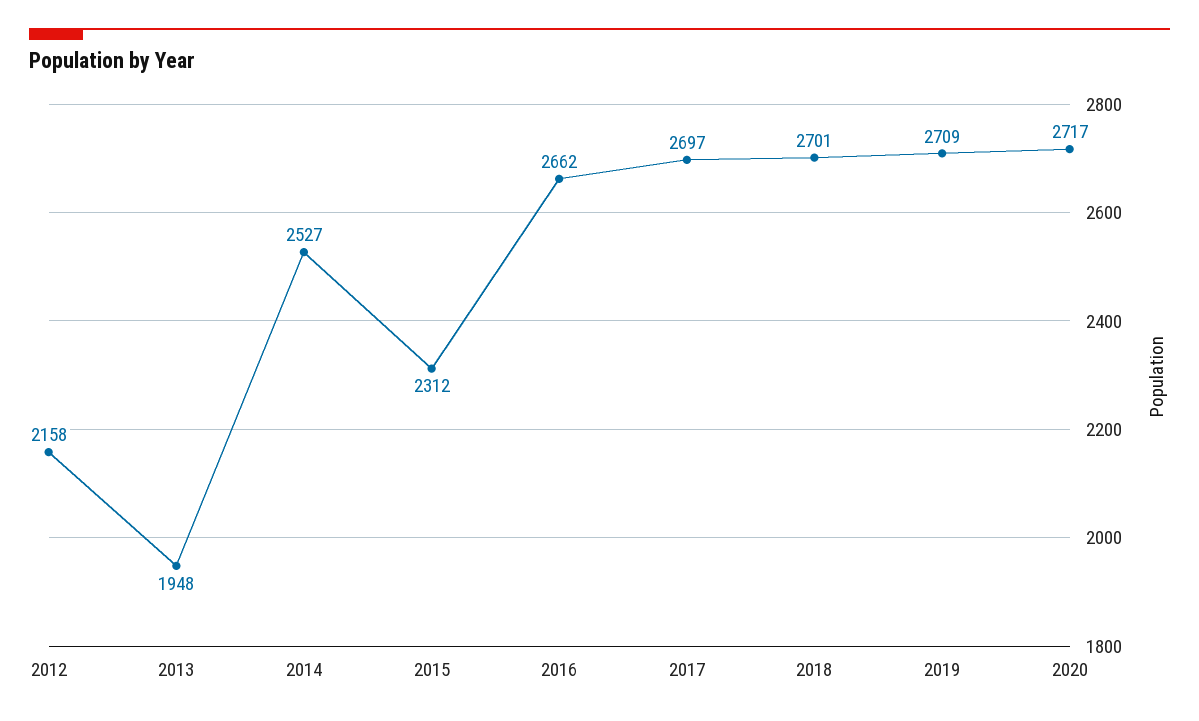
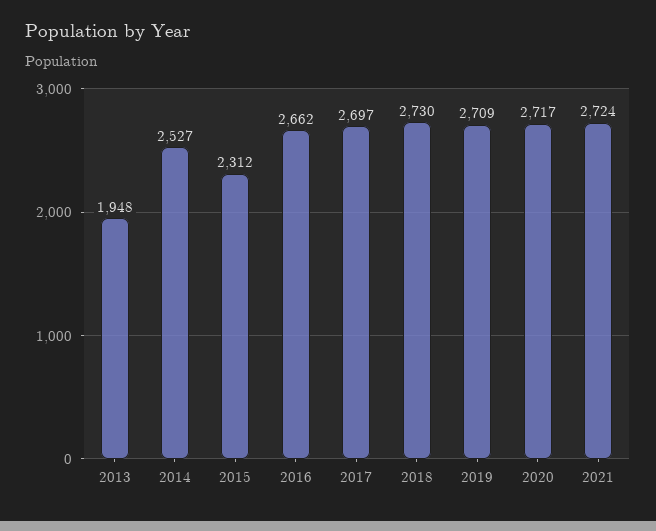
2012: 2158 -> none
2018: 2701 -> 2730
2021: none -> 2724

